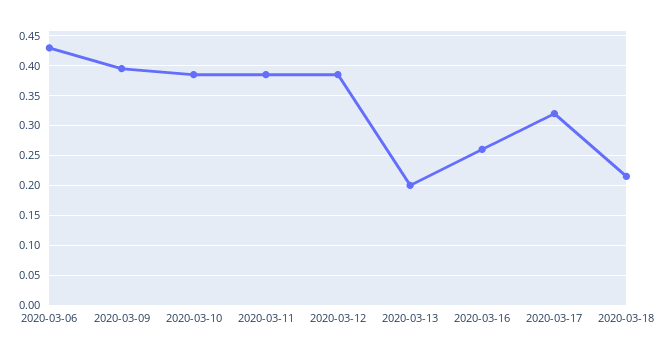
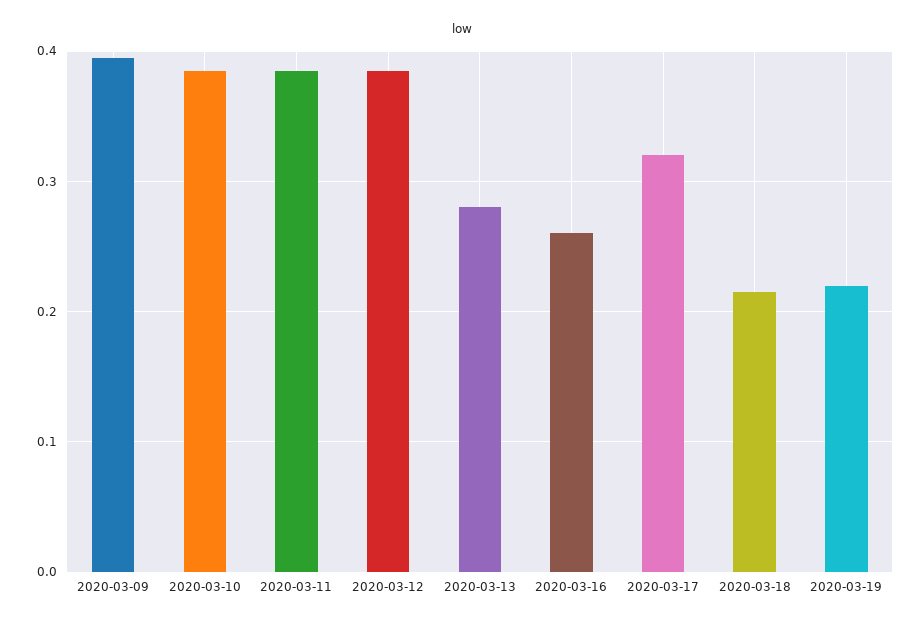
2020-03-06: 0.425 -> none
2020-03-13: 0.2 -> 0.28
2020-03-19: none -> 0.22

